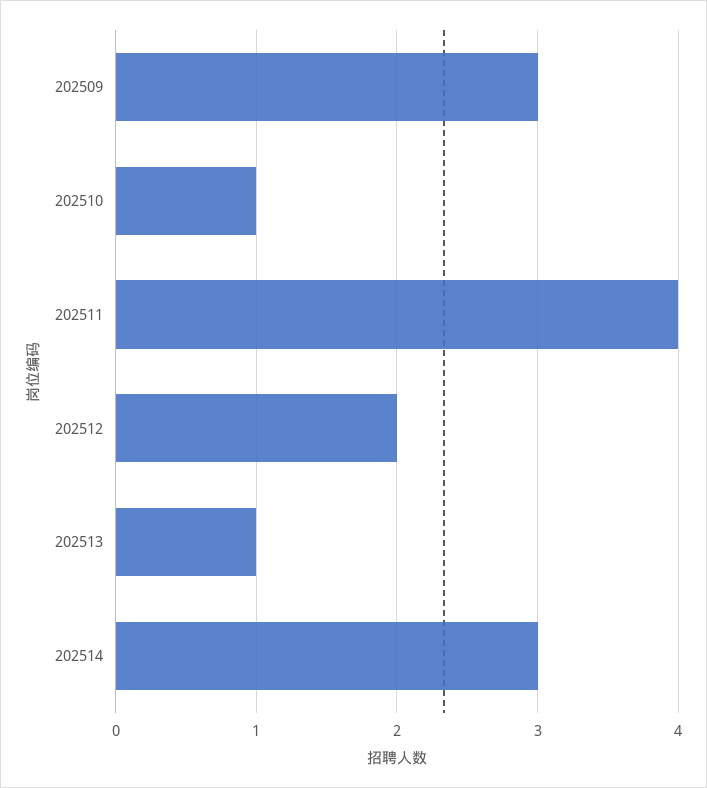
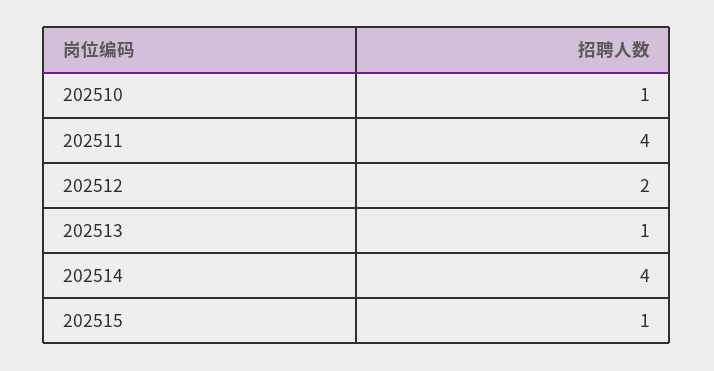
202509: 3 -> none
202514: 3 -> 4
202515: none -> 1

